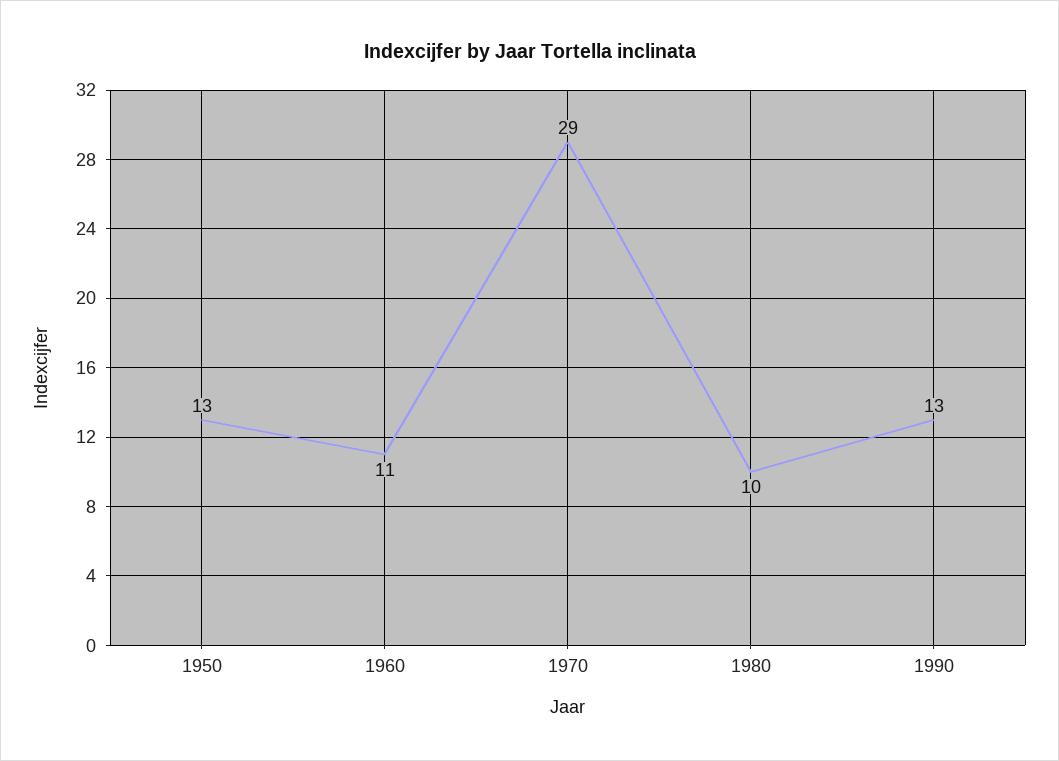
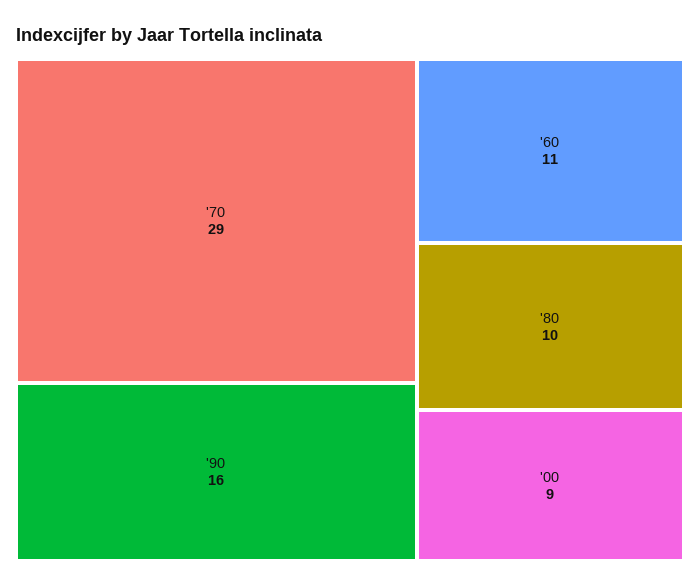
1950: 13 -> none
1990: 13 -> 16
'00: none -> 9

